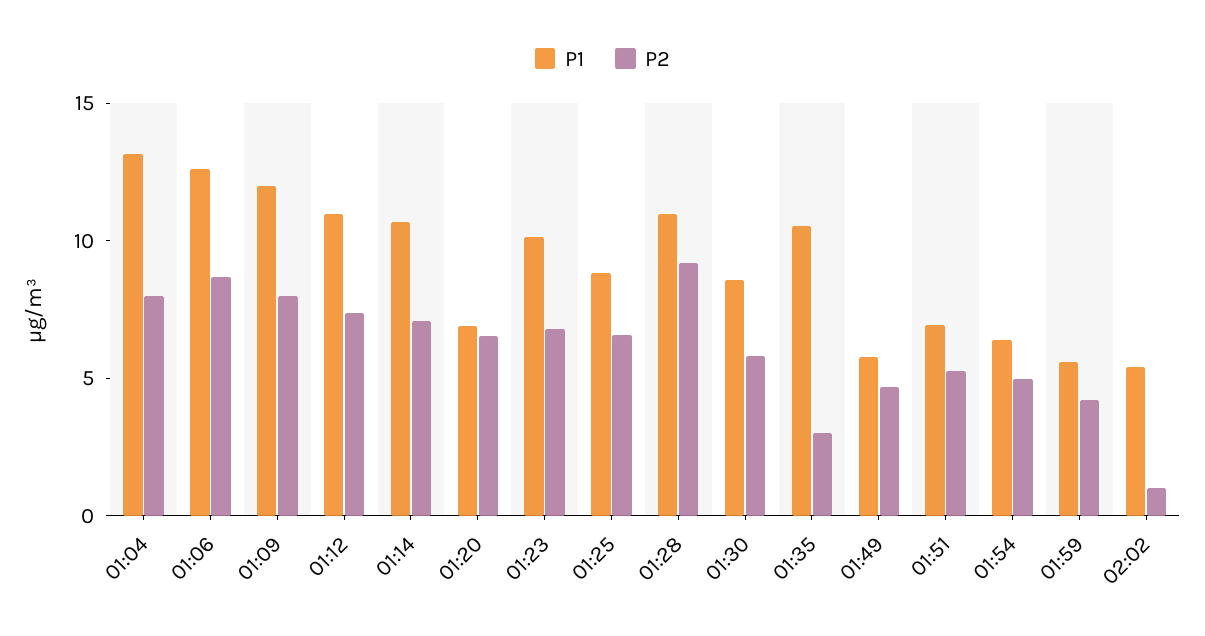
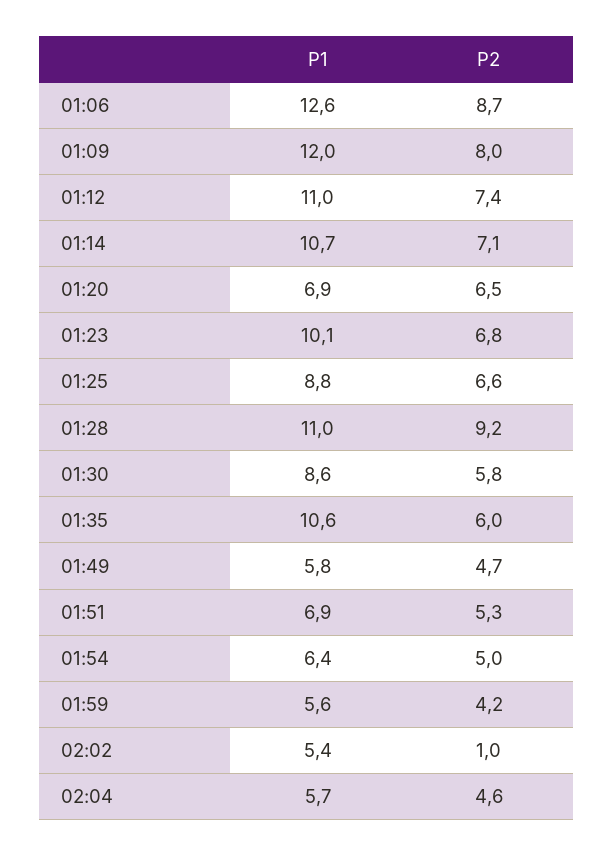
P1, 01:04: 13 -> none
P2, 01:04: 8 -> none
P2, 01:35: 3 -> 6
P1, 02:04: none -> 5.7
P2, 02:04: none -> 4.6

